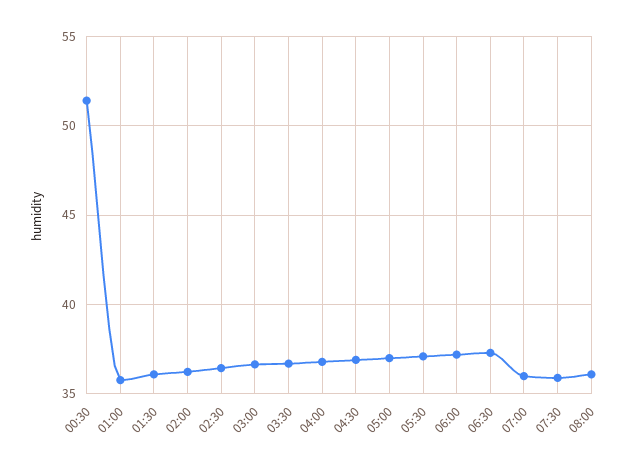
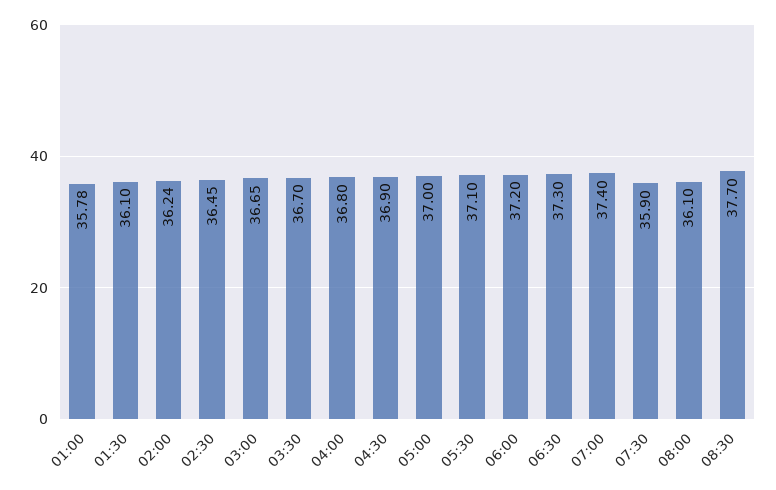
00:30: 51.5 -> none
07:00: 36 -> 37.4
08:30: none -> 37.7

